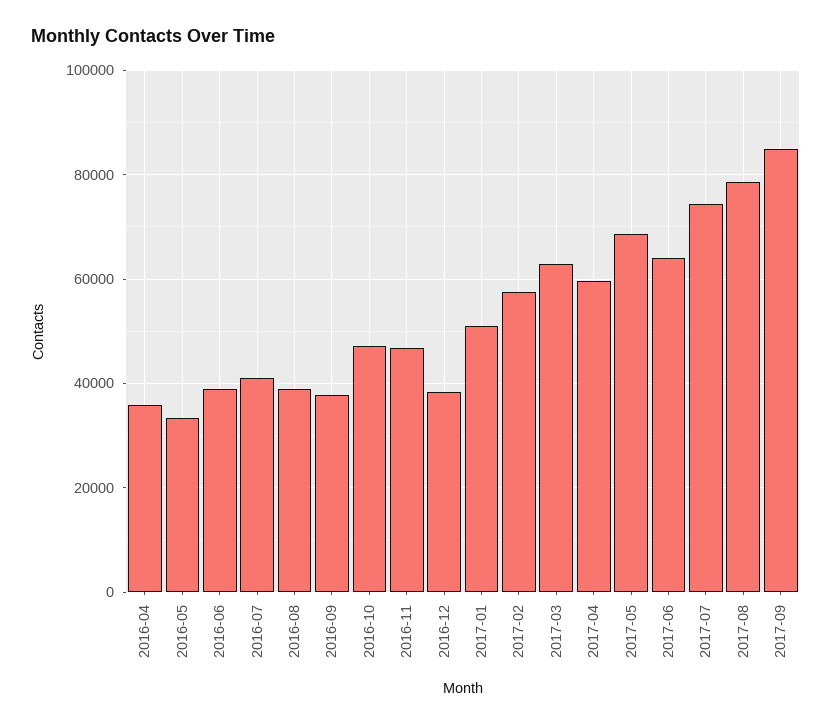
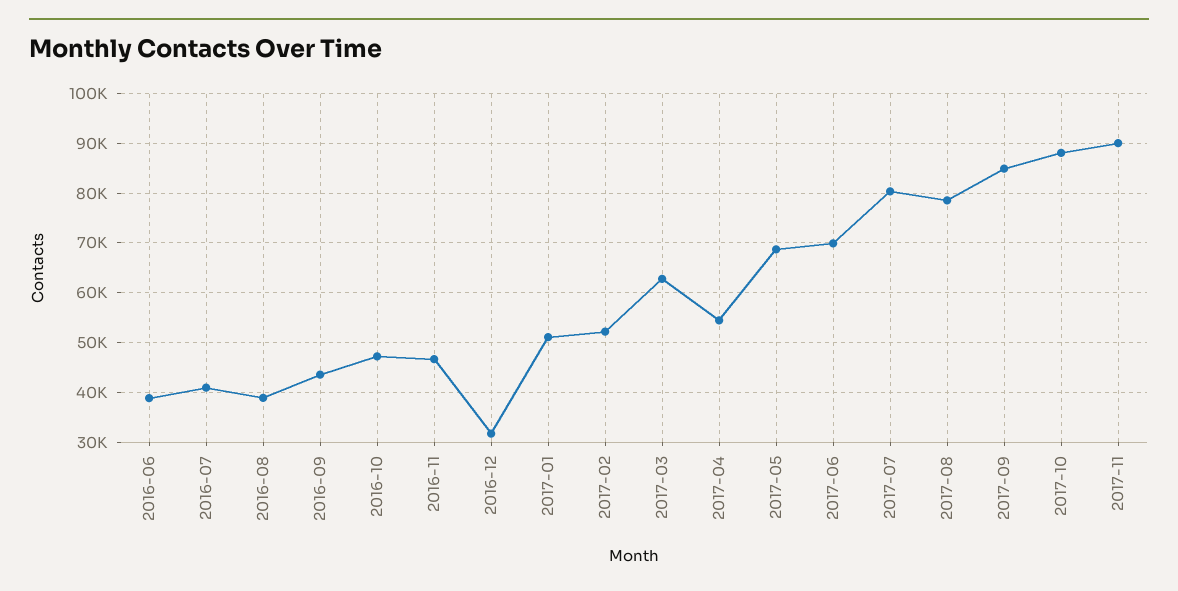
2016-04: 36000 -> none
2016-05: 34000 -> none
2016-09: 38000 -> 44000
2016-12: 38000 -> 32000
2017-02: 58000 -> 52000
2017-04: 60000 -> 54000
2017-06: 64000 -> 70000
2017-07: 74000 -> 80000
2017-10: none -> 88000
2017-11: none -> 90000

